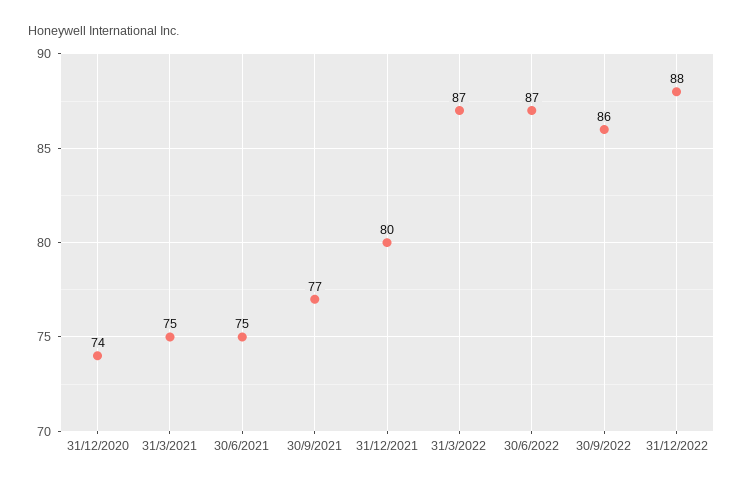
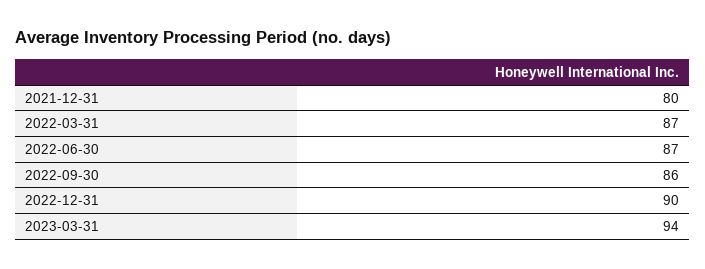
31/12/2020: 74 -> none
31/3/2021: 75 -> none
30/6/2021: 75 -> none
30/9/2021: 77 -> none
31/12/2022: 88 -> 90
2023-03-31: none -> 94

